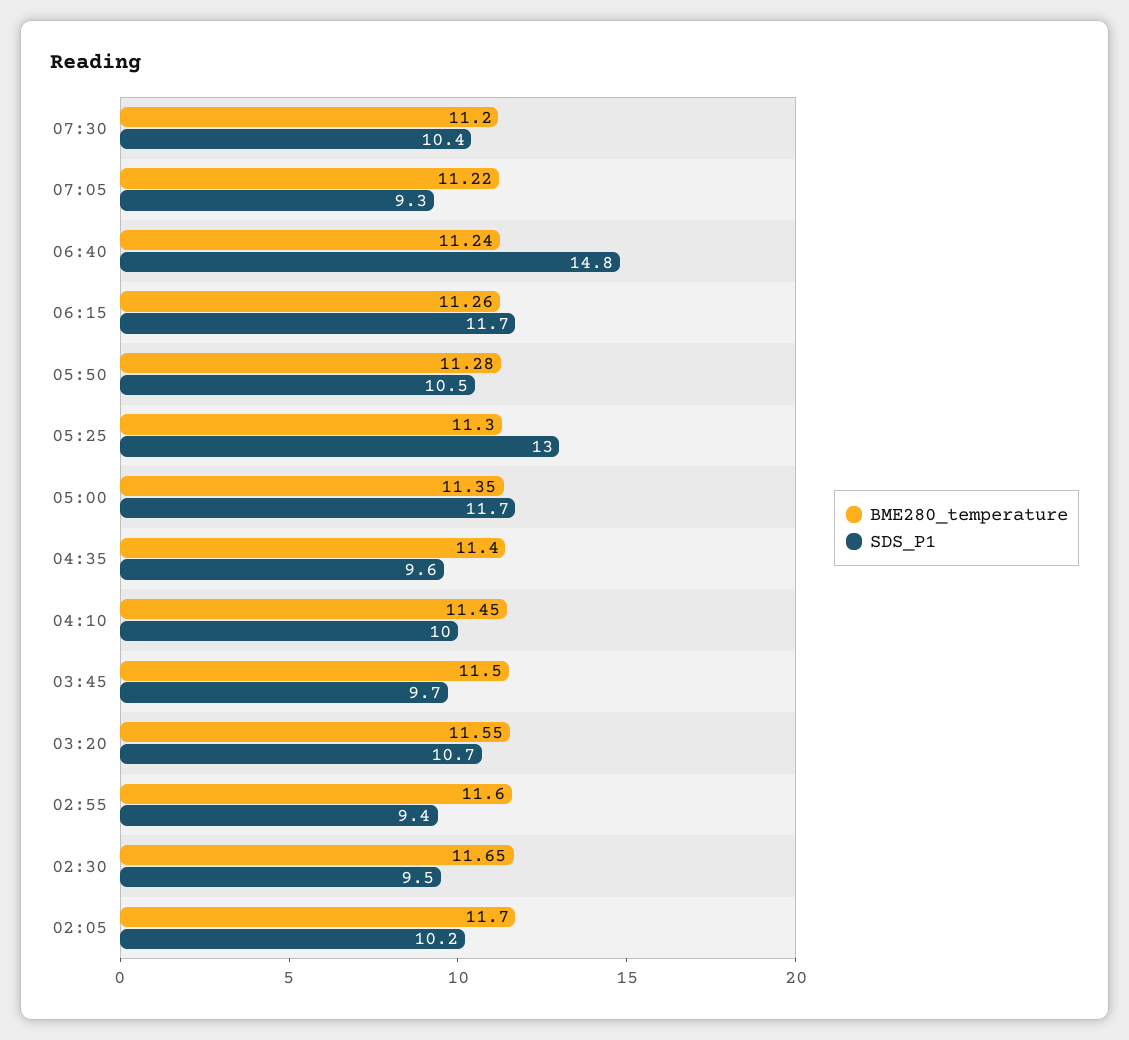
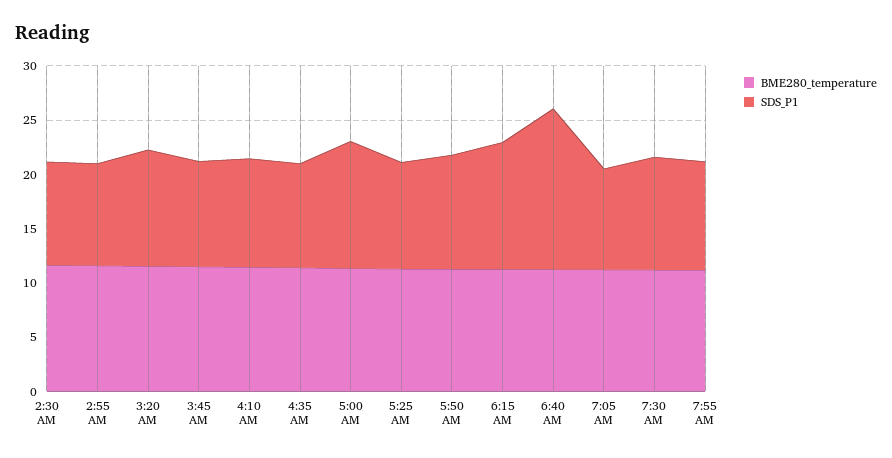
SDS_P1, 05:25: 13 -> 10
BME280_temperature, 02:05: 11.7 -> none
SDS_P1, 02:05: 10.2 -> none
BME280_temperature, 7:55 AM: none -> 11
SDS_P1, 7:55 AM: none -> 10

